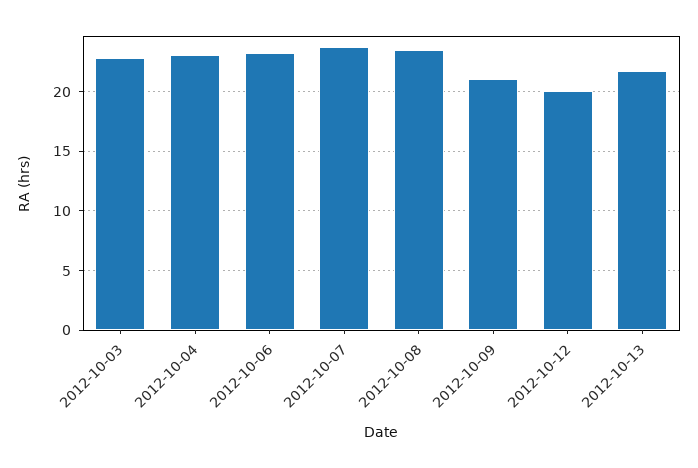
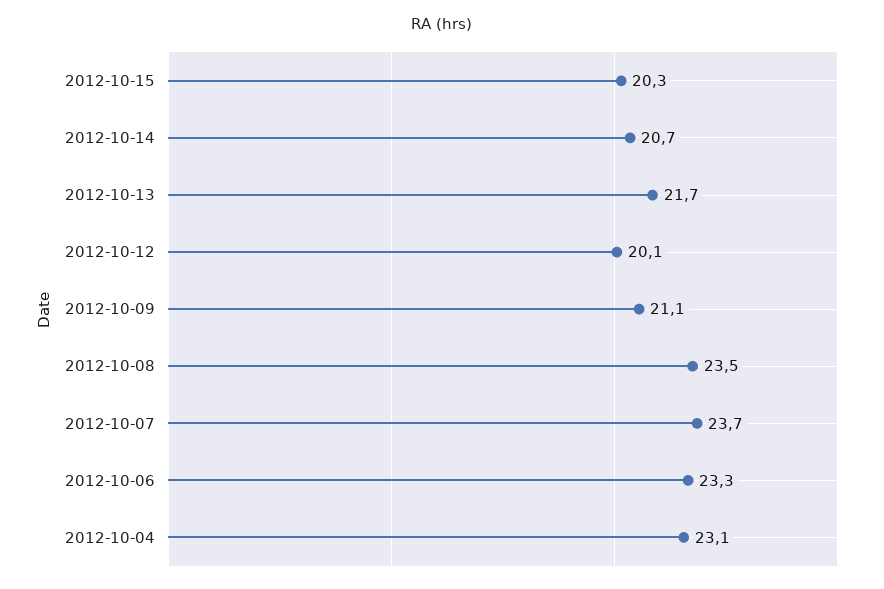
2012-10-03: 23 -> none
2012-10-15: none -> 20.3
2012-10-14: none -> 20.7

